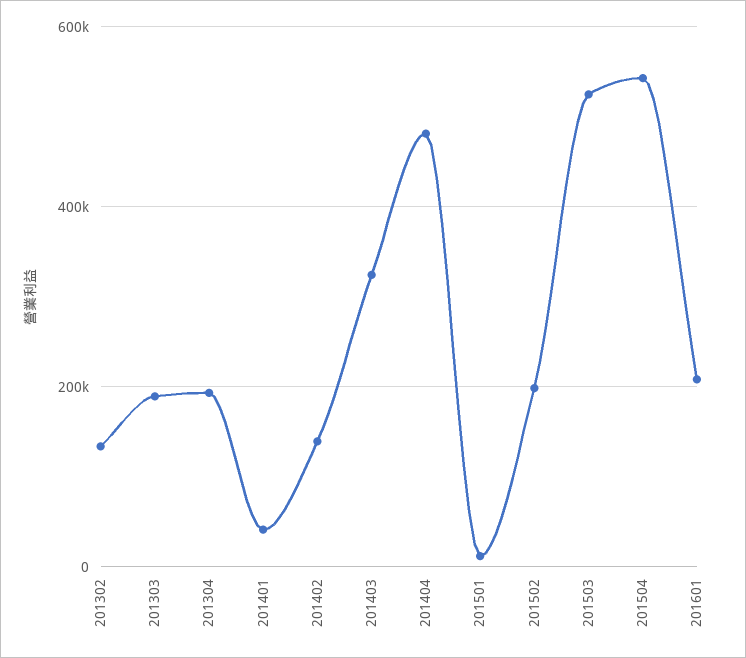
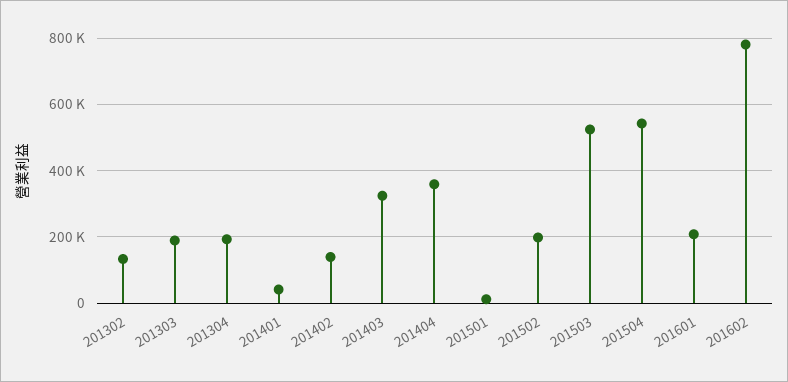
201404: 480000 -> 360000
201602: none -> 780000

